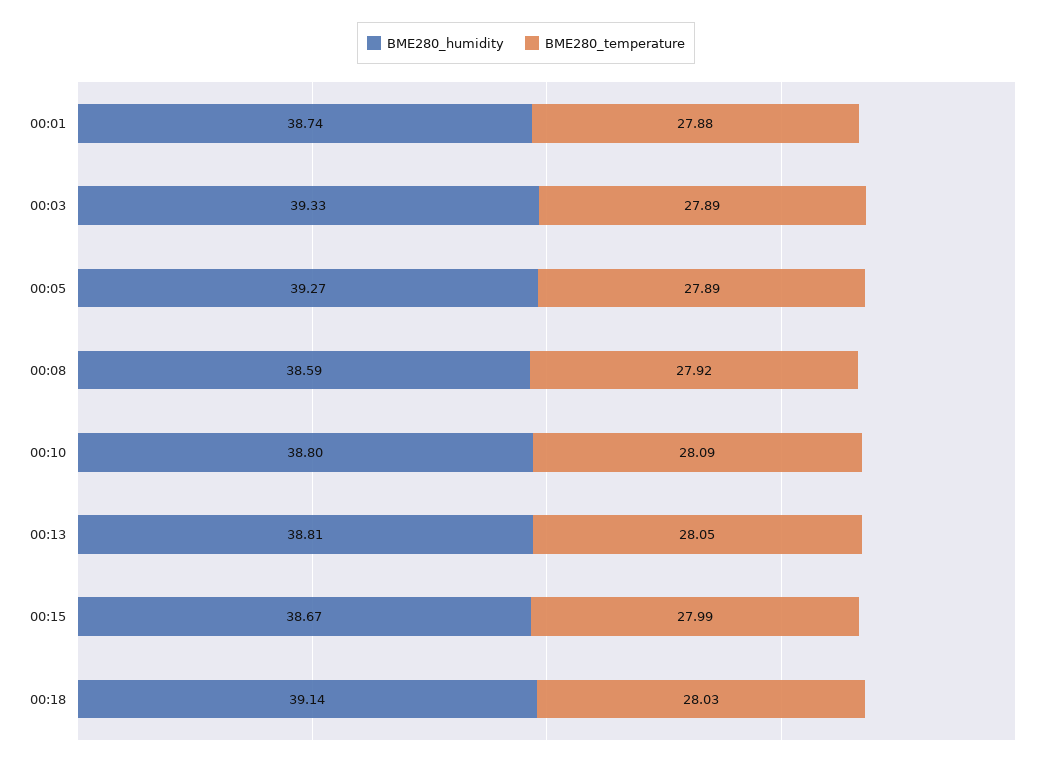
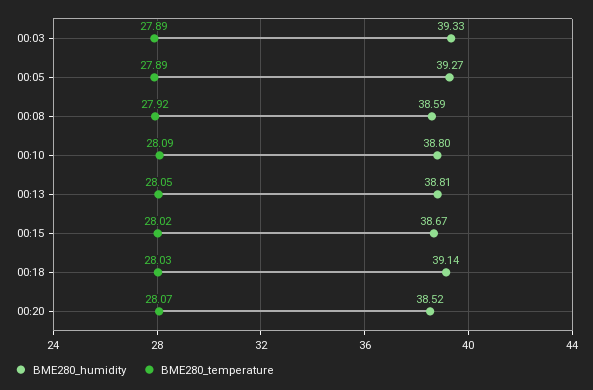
BME280_humidity, 00:01: 38.74 -> none
BME280_temperature, 00:01: 27.88 -> none
BME280_temperature, 00:15: 27.99 -> 28.02
BME280_humidity, 00:20: none -> 38.52
BME280_temperature, 00:20: none -> 28.07

